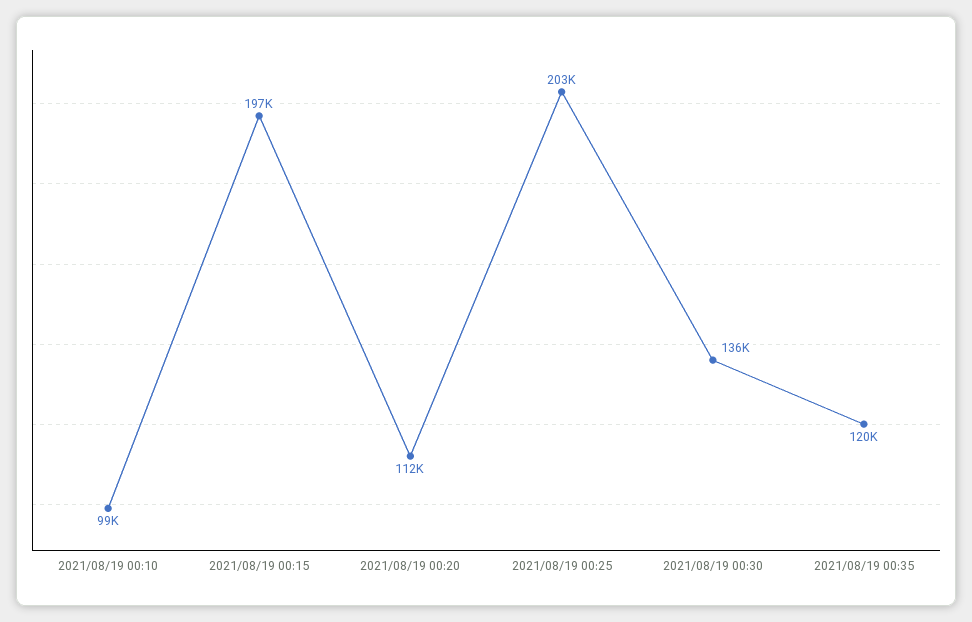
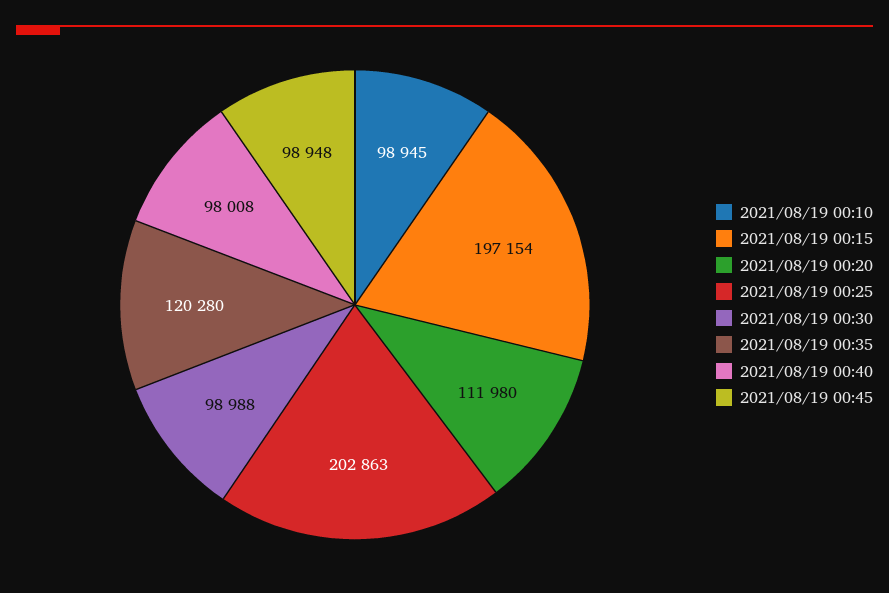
2021/08/19 00:30: 136000 -> 98988
2021/08/19 00:40: none -> 98008
2021/08/19 00:45: none -> 98948

